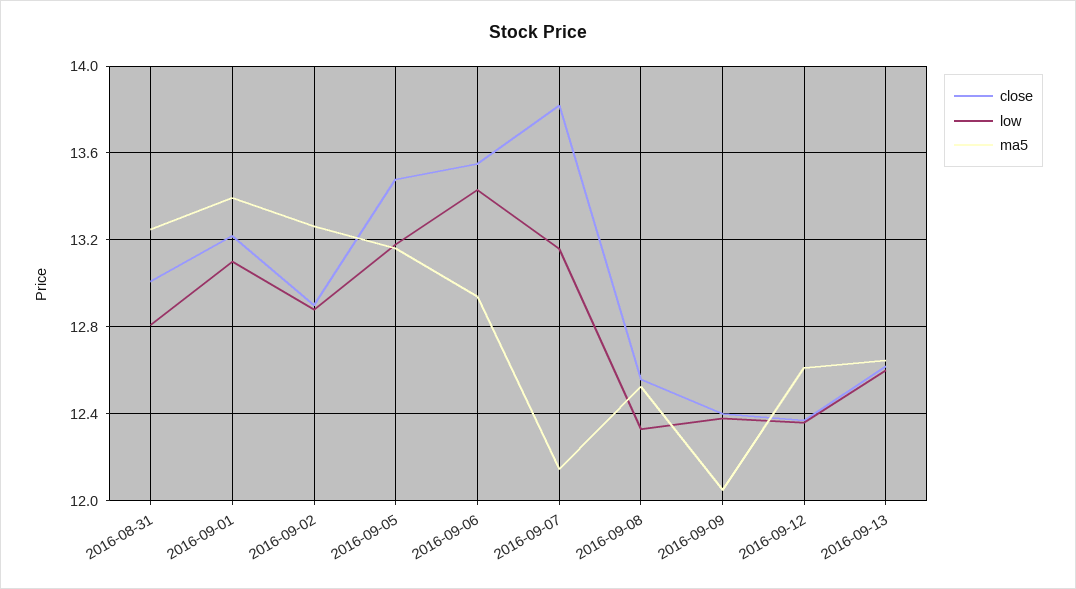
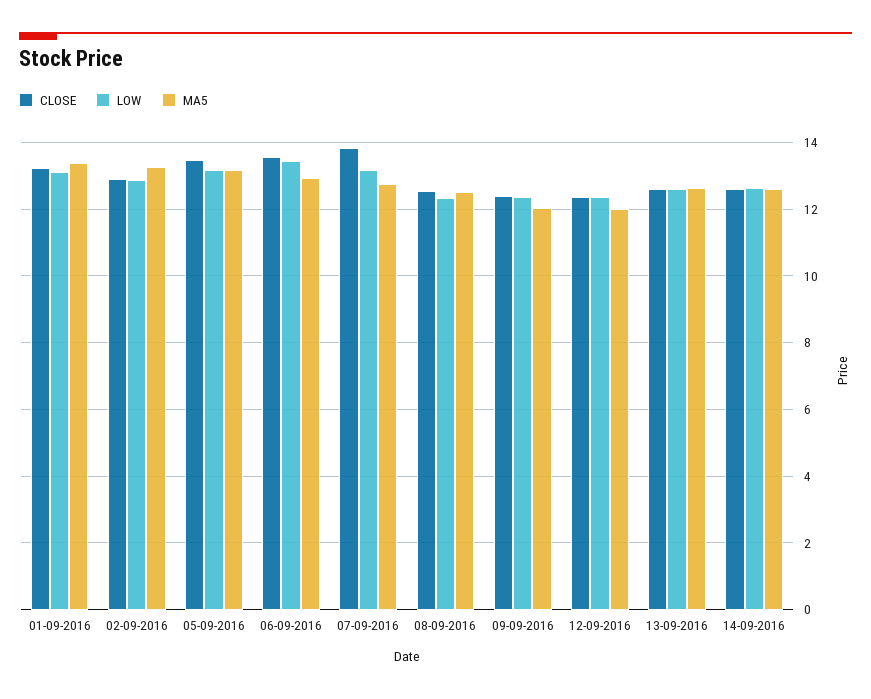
close, 2016-08-31: 13 -> none
low, 2016-08-31: 12.8 -> none
ma5, 2016-08-31: 13.25 -> none
ma5, 2016-09-07: 12.15 -> 12.8
ma5, 2016-09-12: 12.6 -> 12
close, 14-09-2016: none -> 12.6
low, 14-09-2016: none -> 12.6
ma5, 14-09-2016: none -> 12.6

